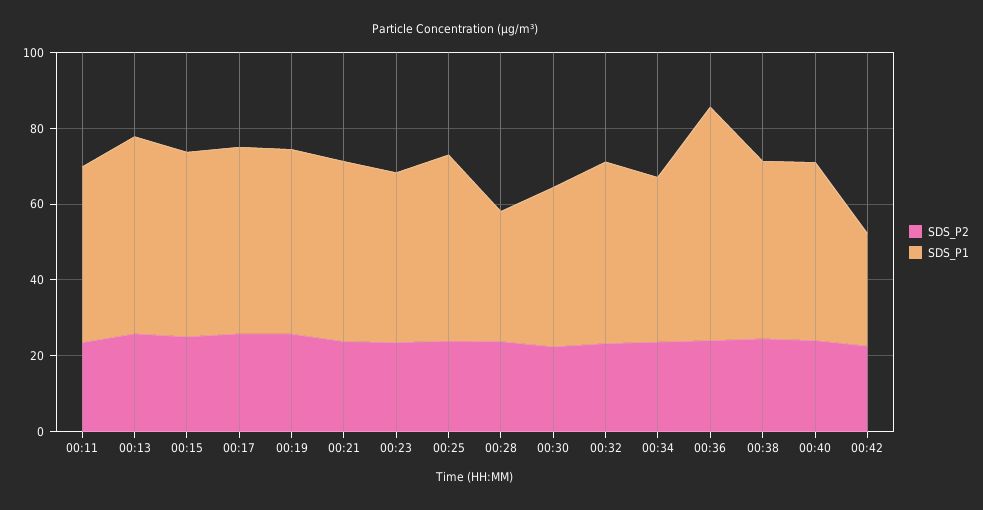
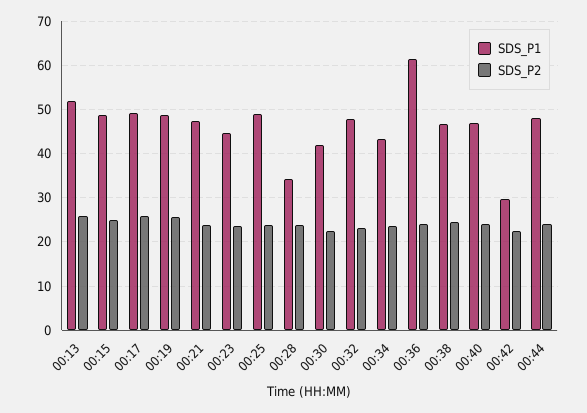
SDS_P2, 00:11: 25 -> none
SDS_P1, 00:11: 45 -> none
SDS_P1, 00:44: none -> 48
SDS_P2, 00:44: none -> 24

